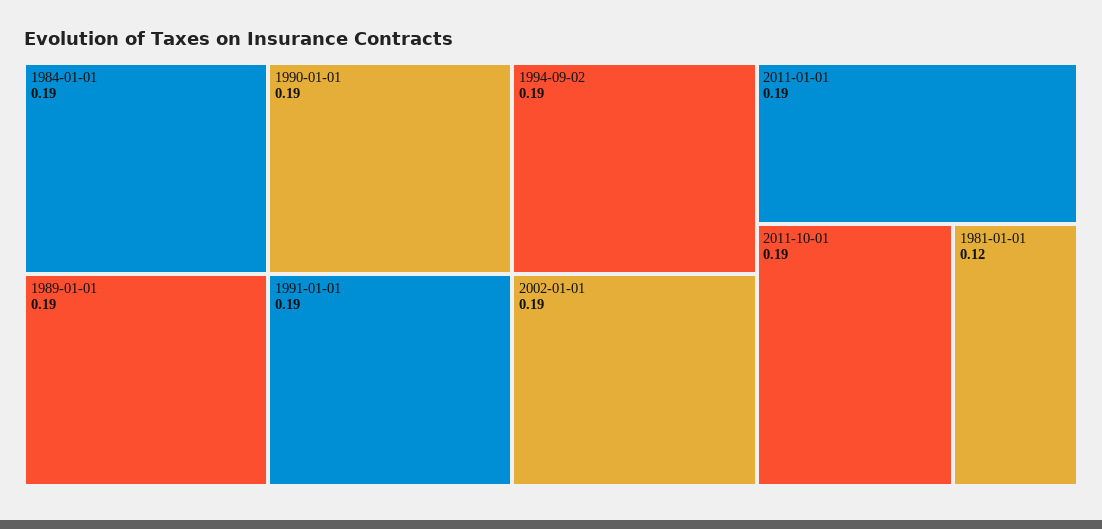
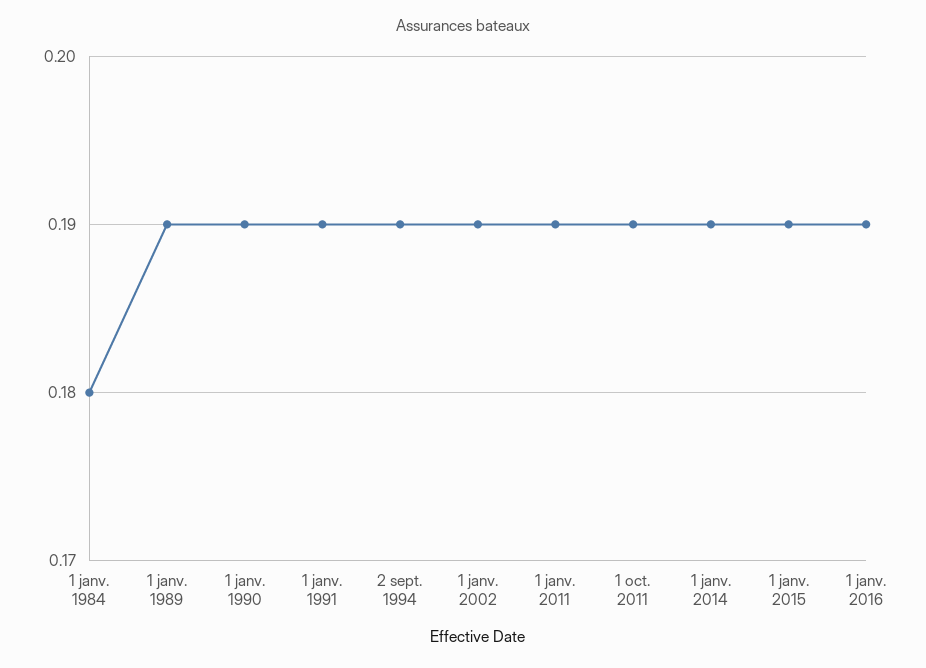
1984-01-01: 0.19 -> 0.18
1981-01-01: 0.12 -> none
1 janv. 2014: none -> 0.19
1 janv. 2015: none -> 0.19
1 janv. 2016: none -> 0.19

